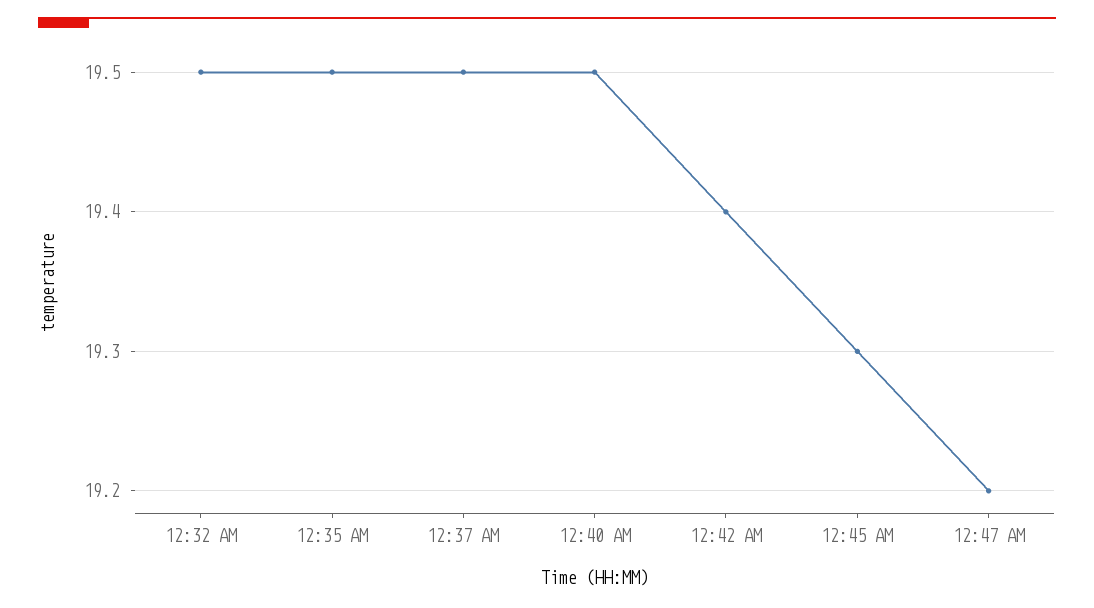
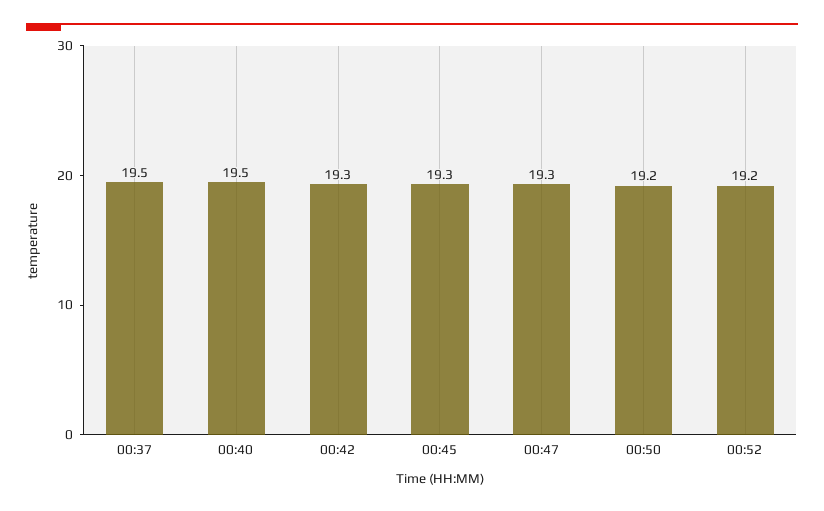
12:32 AM: 19.5 -> none
12:35 AM: 19.5 -> none
12:42 AM: 19.4 -> 19.3
12:47 AM: 19.2 -> 19.3
00:50: none -> 19.2
00:52: none -> 19.2

